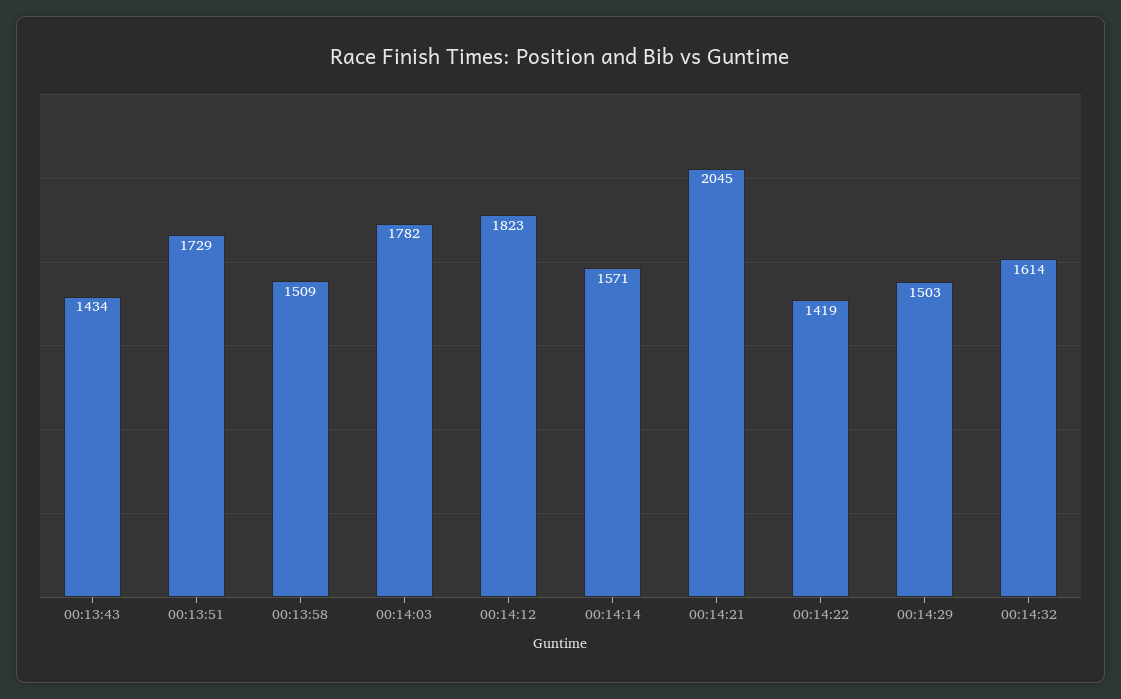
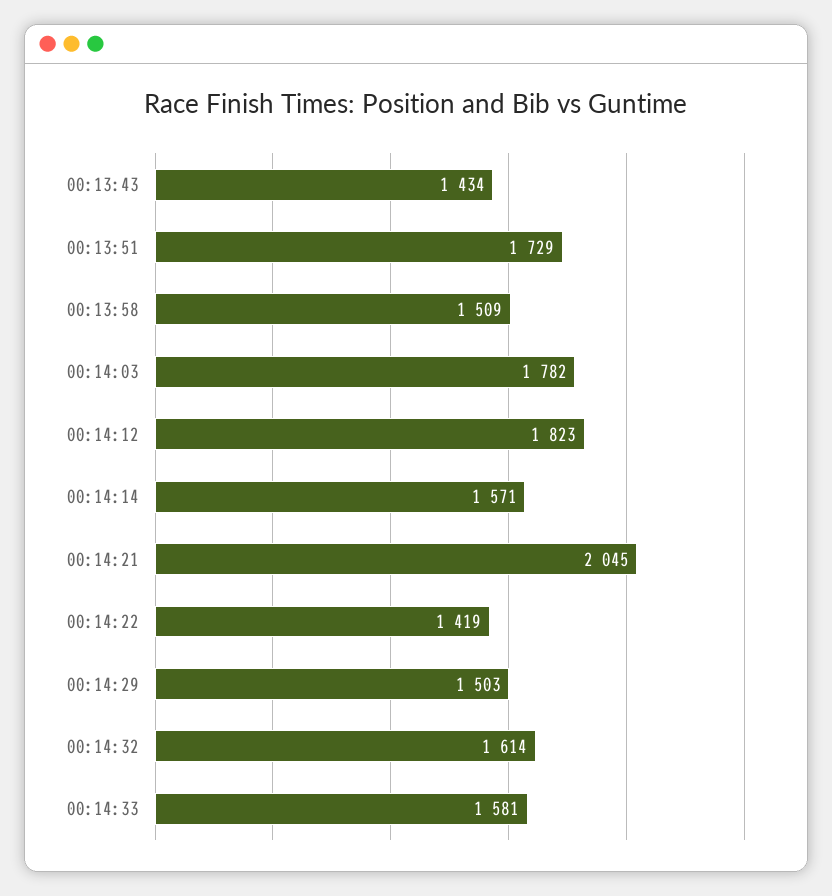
00:14:33: none -> 1581

